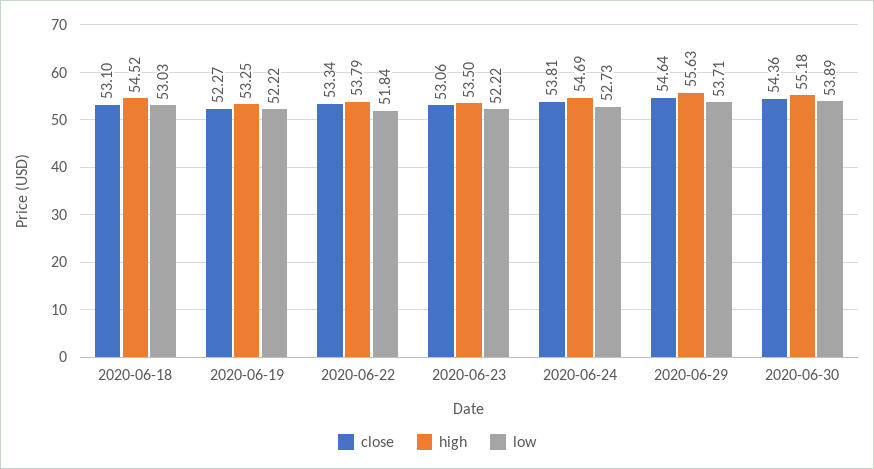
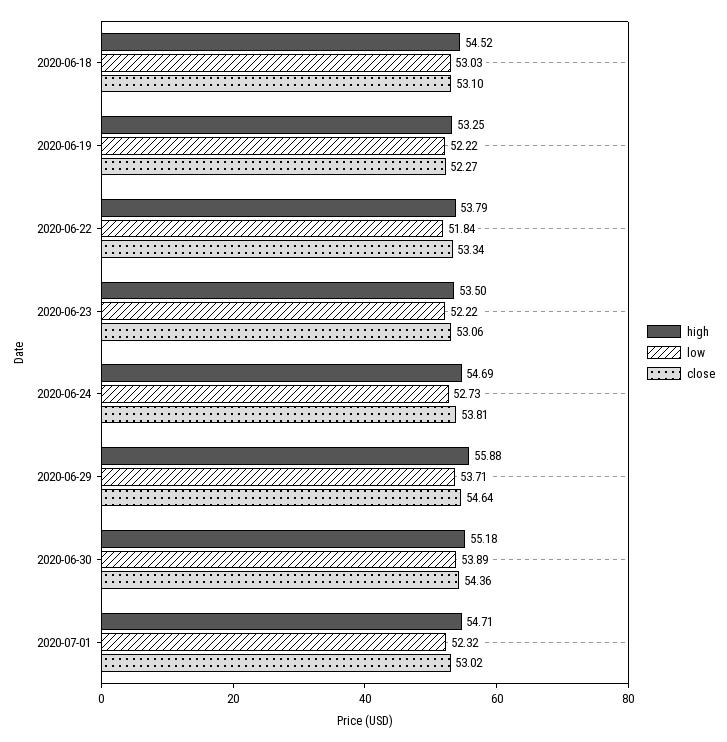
high, 2020-06-29: 55.63 -> 55.88
high, 2020-07-01: none -> 54.71
low, 2020-07-01: none -> 52.32
close, 2020-07-01: none -> 53.02

